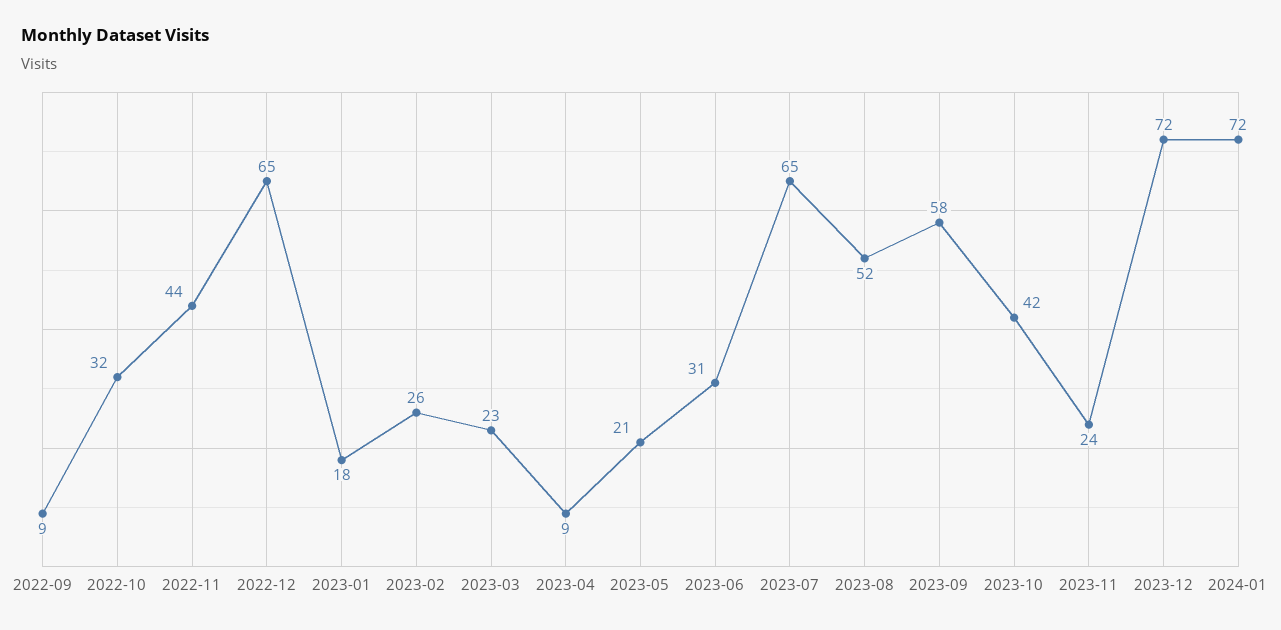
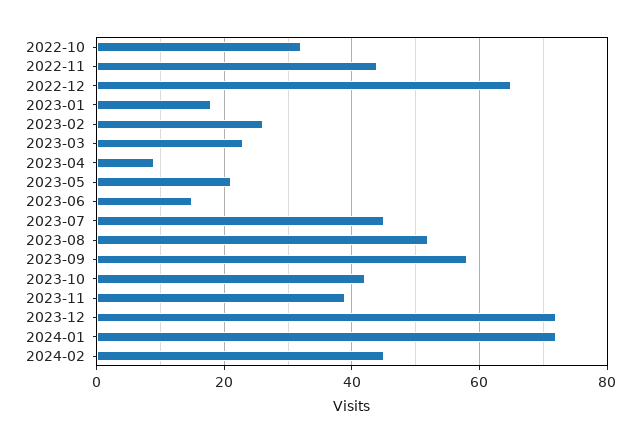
2022-09: 9 -> none
2023-06: 31 -> 15
2023-07: 65 -> 45
2023-11: 24 -> 40
2024-02: none -> 45

